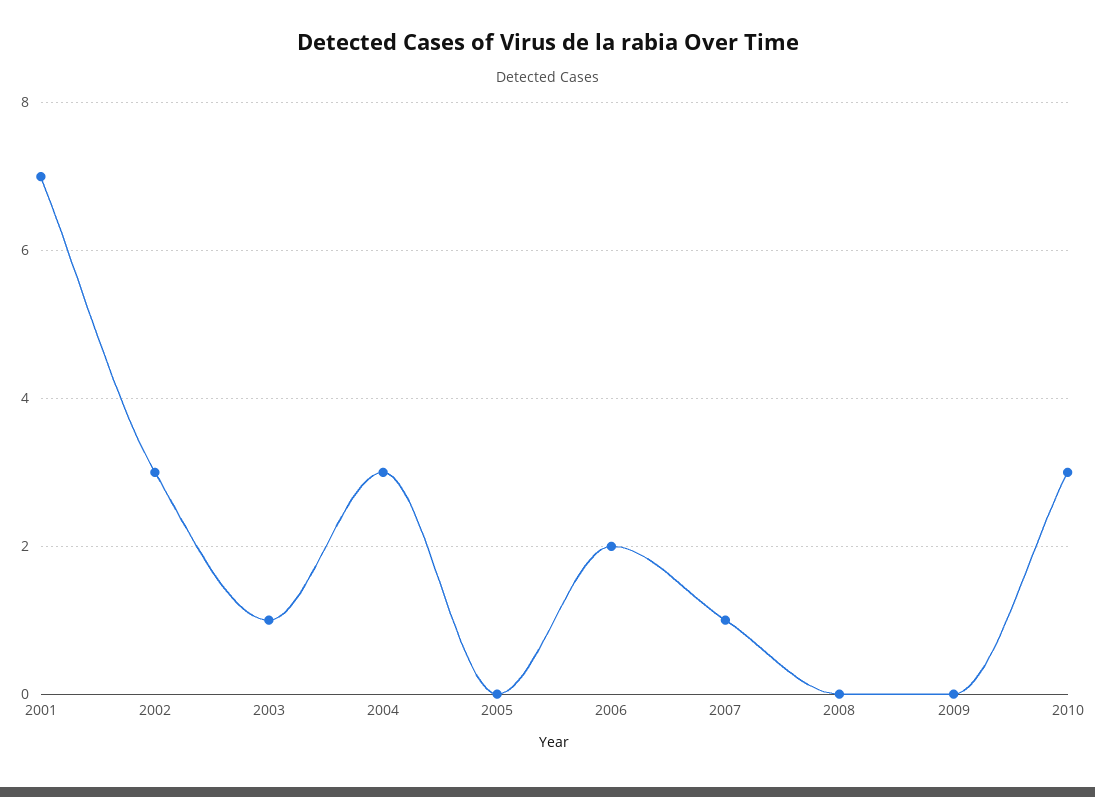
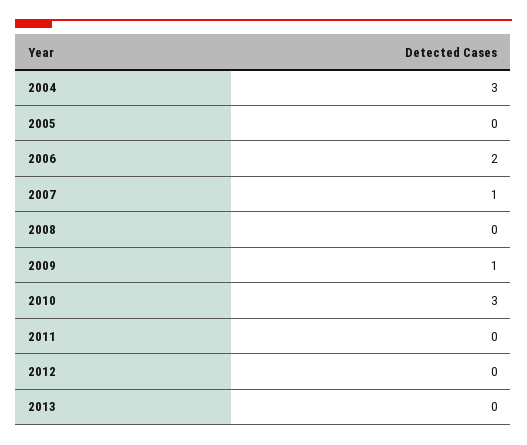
2001: 7 -> none
2002: 3 -> none
2003: 1 -> none
2009: 0 -> 1
2011: none -> 0
2012: none -> 0
2013: none -> 0

